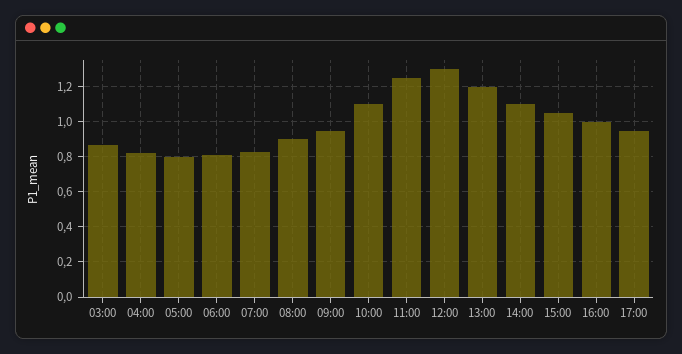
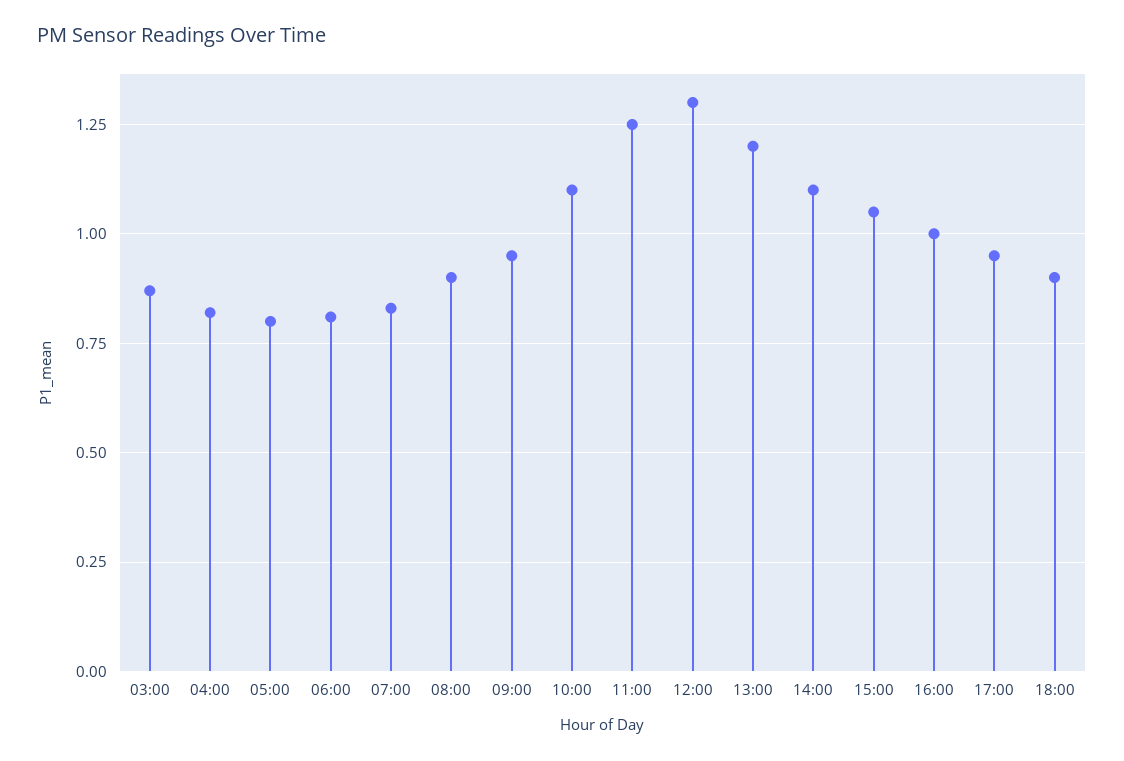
18:00: none -> 0.9

